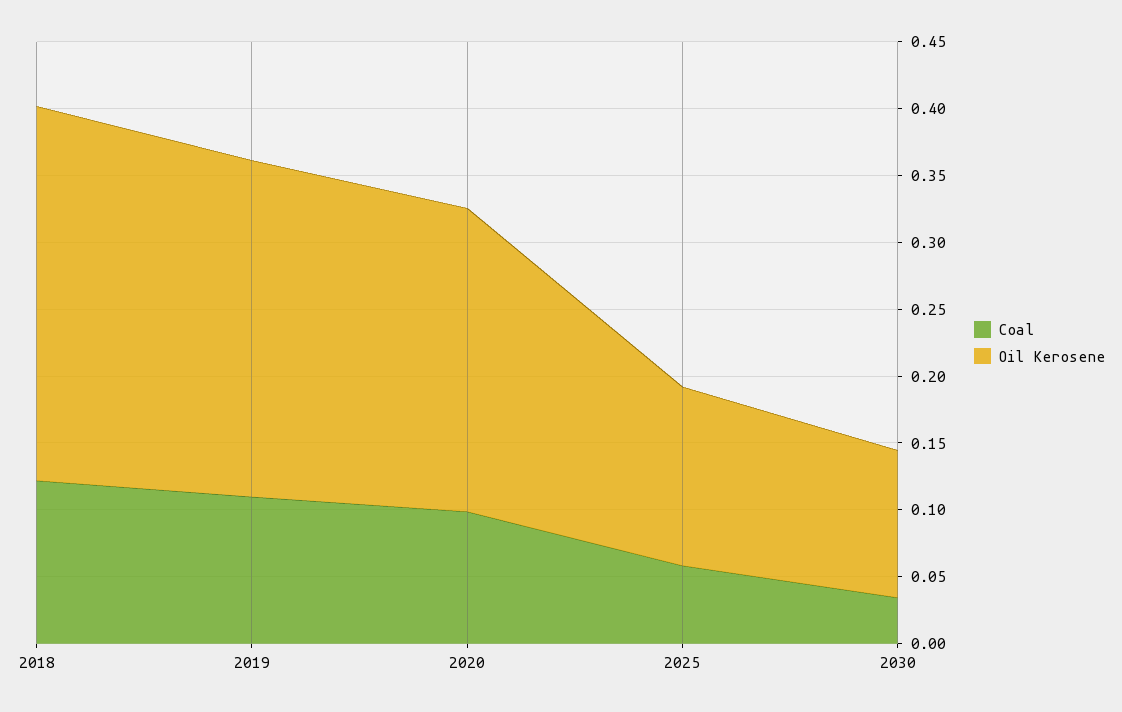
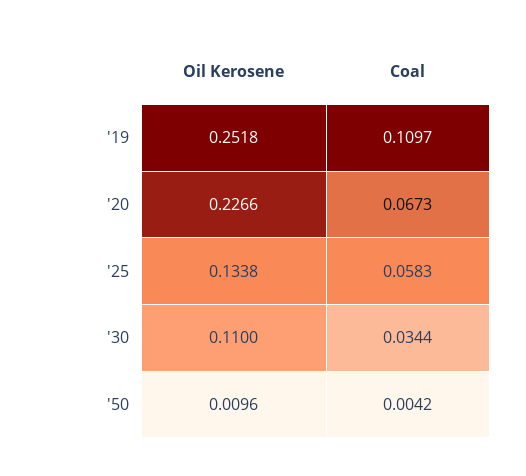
Coal, 2018: 0.12 -> none
Oil Kerosene, 2018: 0.28 -> none
Coal, 2020: 0.1 -> 0.0673
Oil Kerosene, '50: none -> 0.0096
Coal, '50: none -> 0.0042

